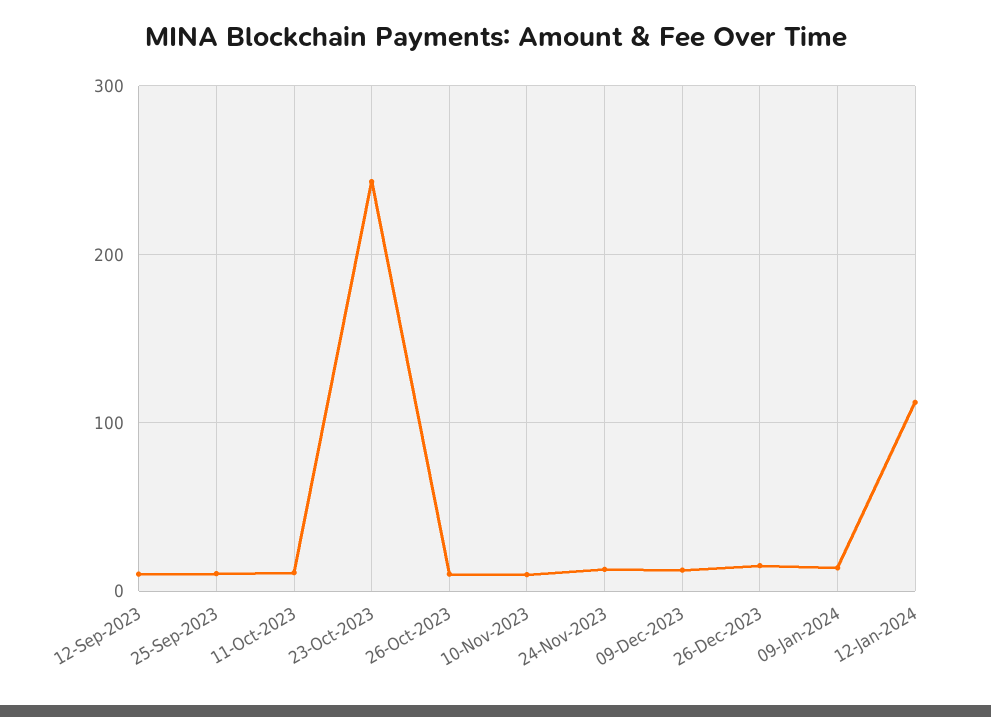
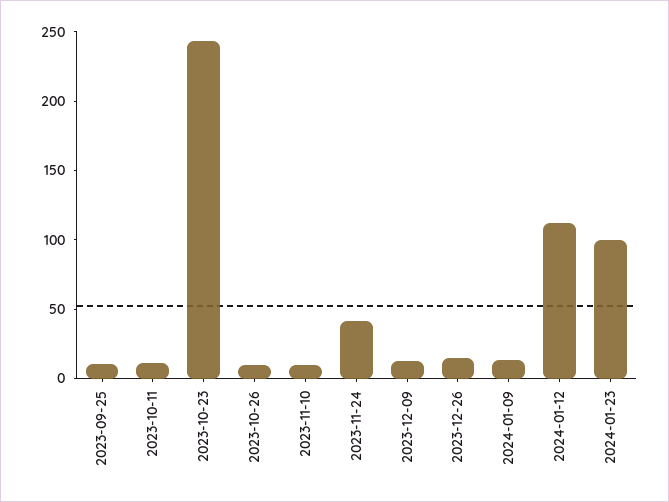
12-Sep-2023: 10 -> none
24-Nov-2023: 10 -> 40
2024-01-23: none -> 100

